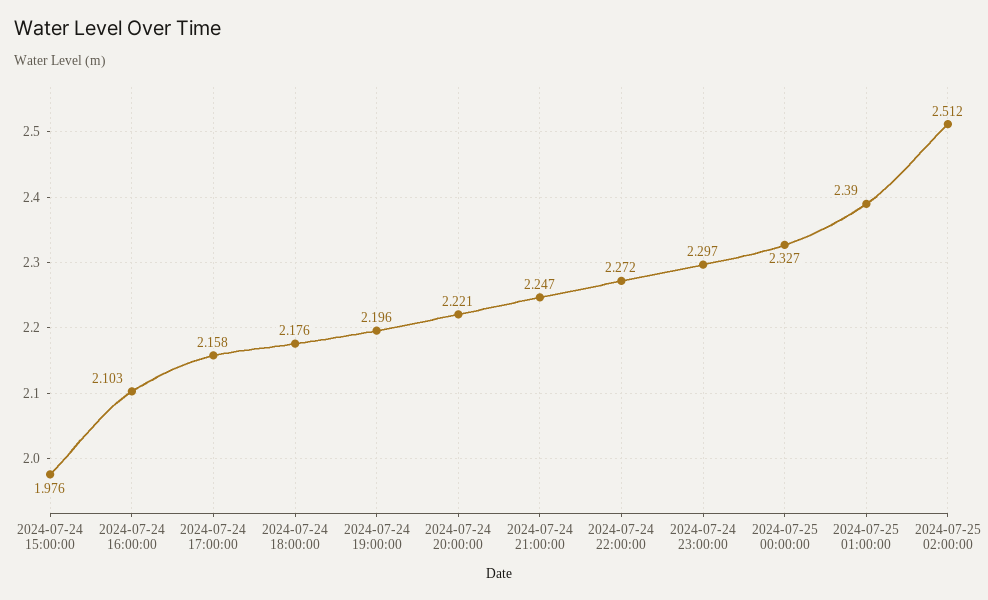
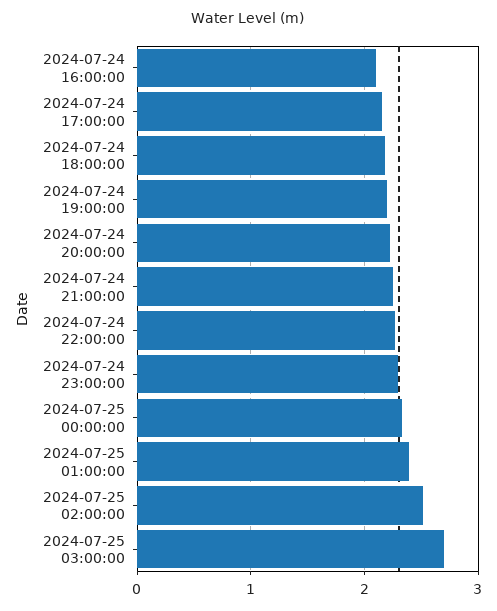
2024-07-24 15:00:00: 1.976 -> none
2024-07-25 03:00:00: none -> 2.7

